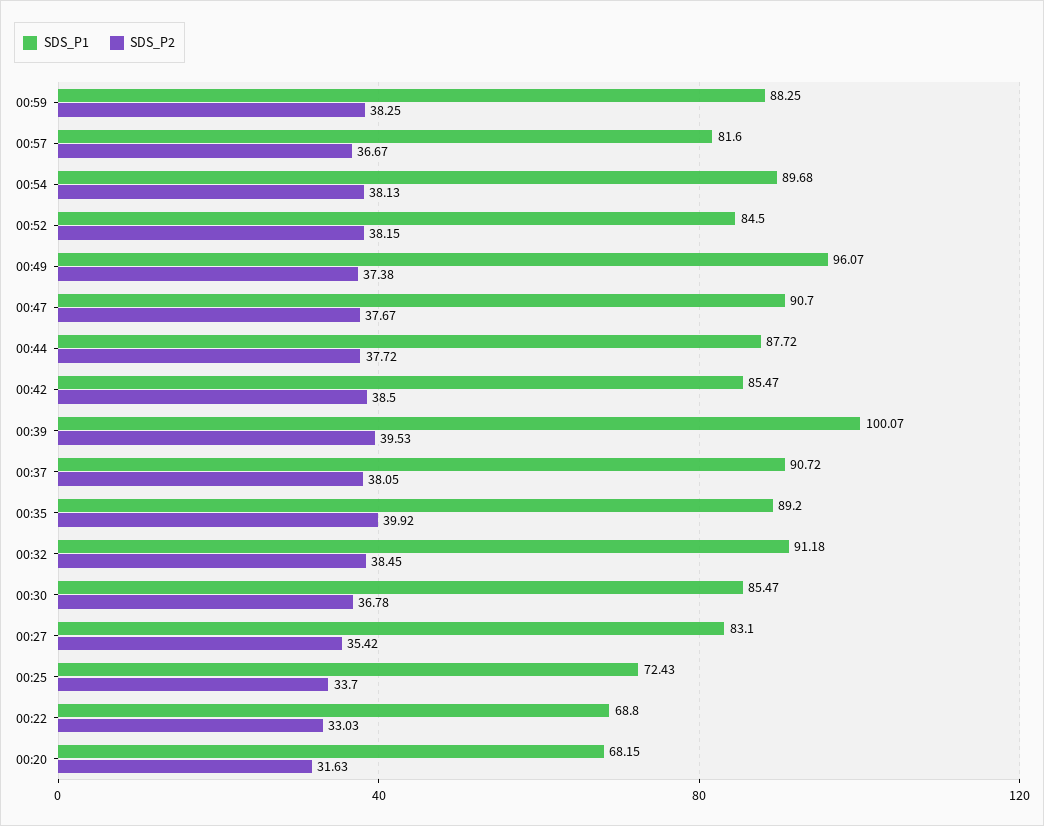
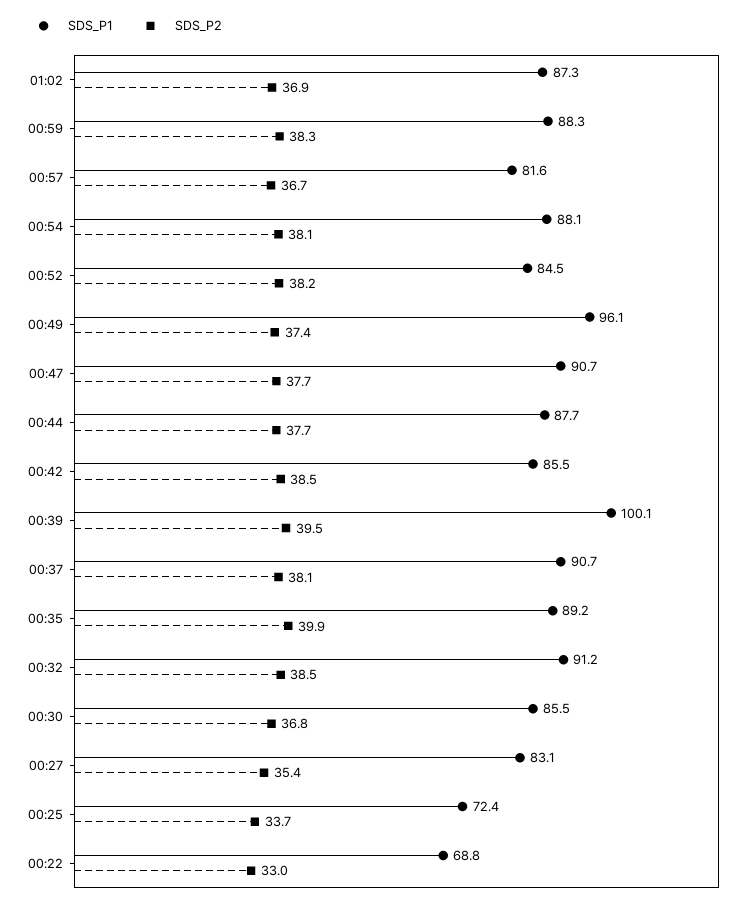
SDS_P1, 00:54: 89.68 -> 88.1
SDS_P1, 00:20: 68.15 -> none
SDS_P2, 00:20: 31.63 -> none
SDS_P1, 01:02: none -> 87.3
SDS_P2, 01:02: none -> 36.9

